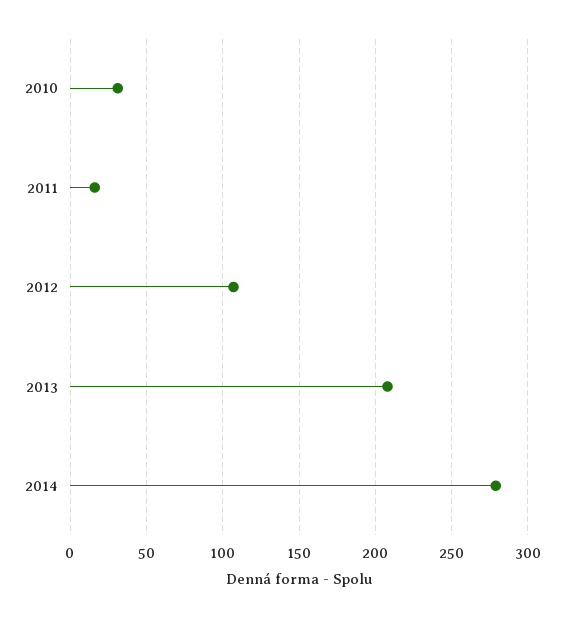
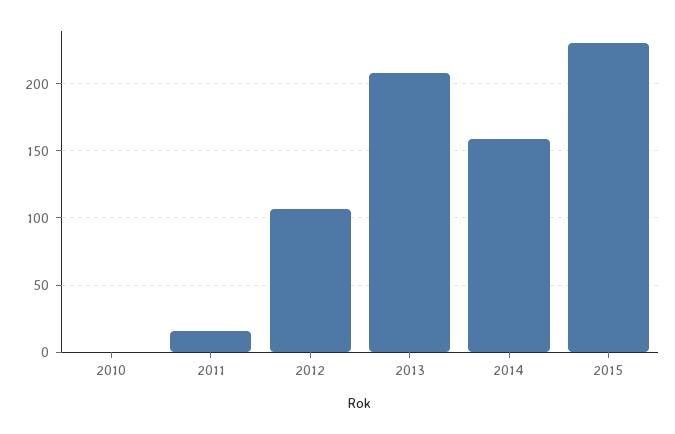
2010: 30 -> 0
2014: 280 -> 160
2015: none -> 230

